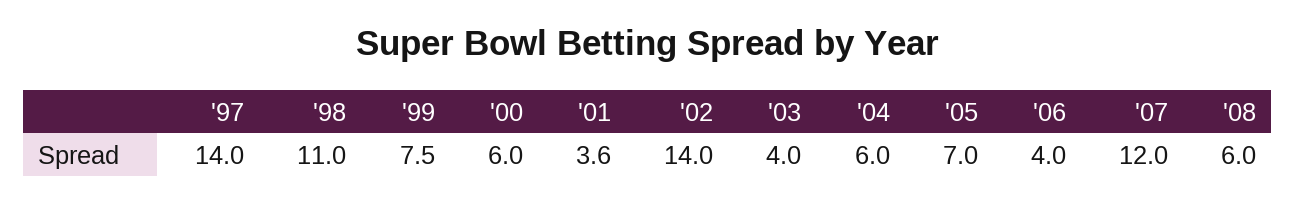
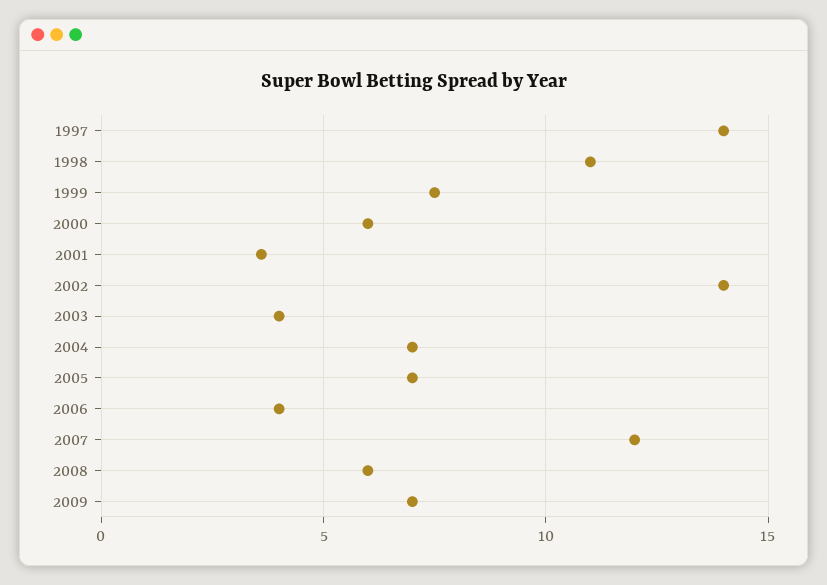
'04: 6 -> 7
2009: none -> 7

